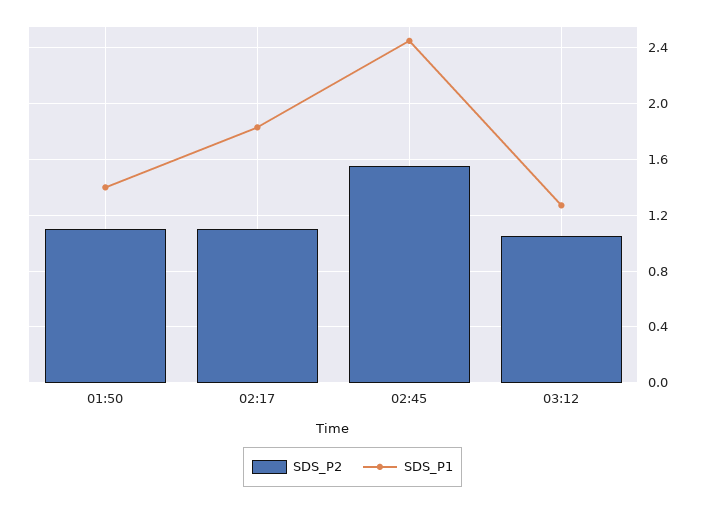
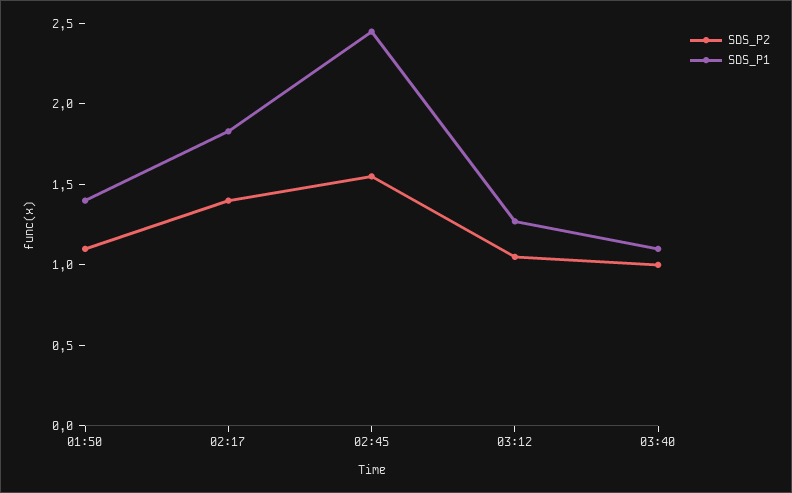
SDS_P2, 02:17: 1.1 -> 1.4
SDS_P2, 03:40: none -> 1
SDS_P1, 03:40: none -> 1.1

